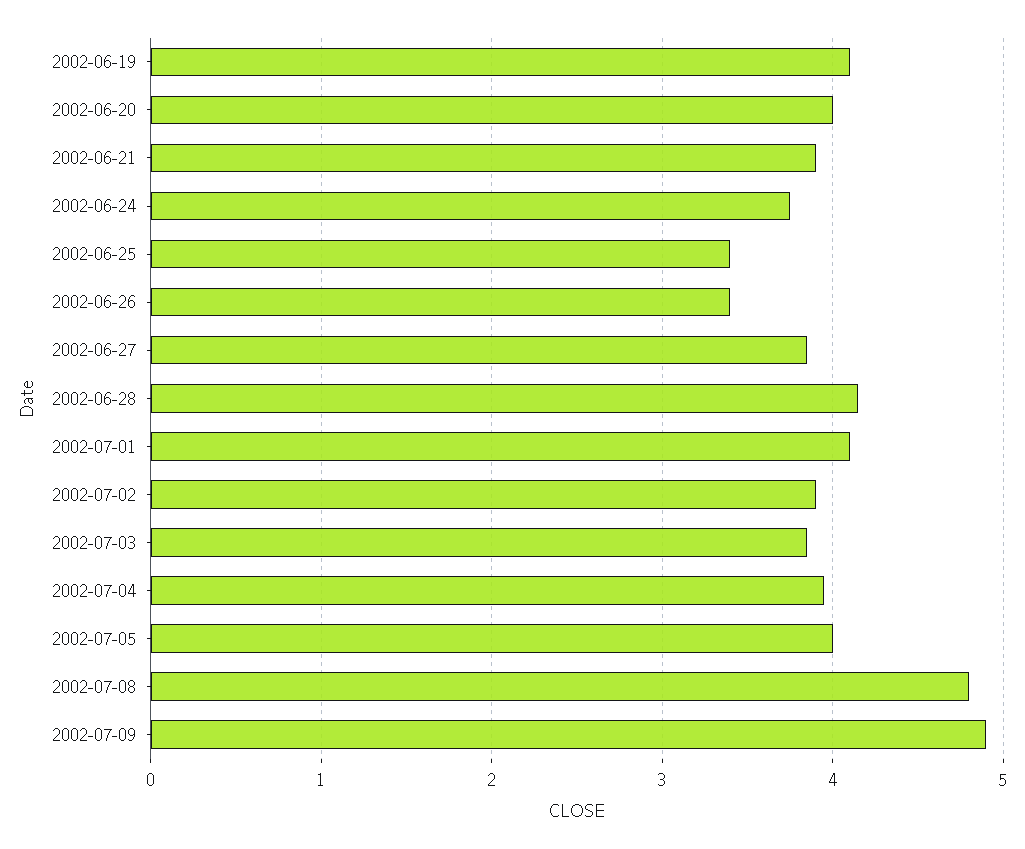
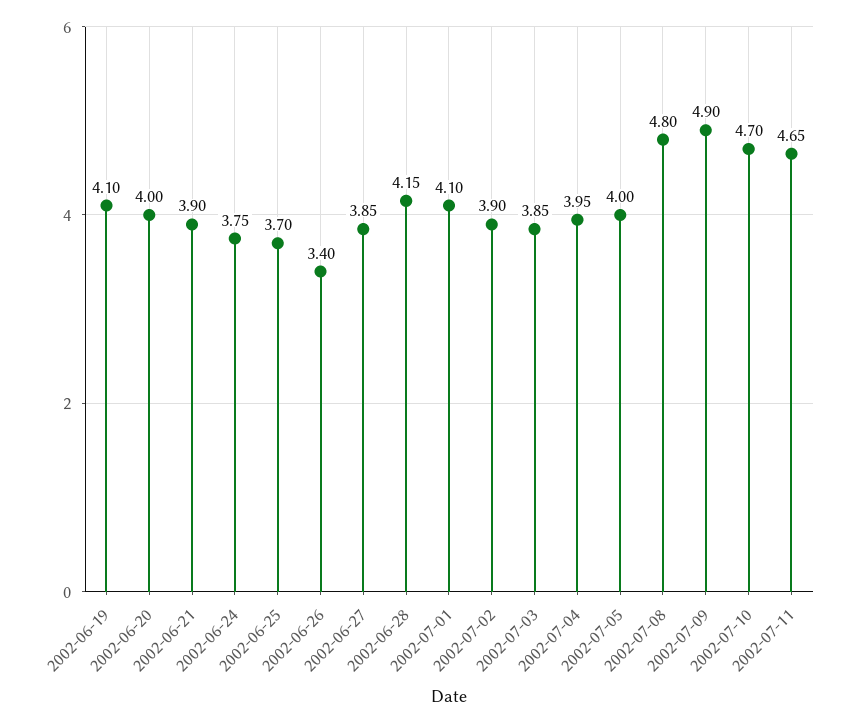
2002-06-25: 3.4 -> 3.7
2002-07-10: none -> 4.7
2002-07-11: none -> 4.65

